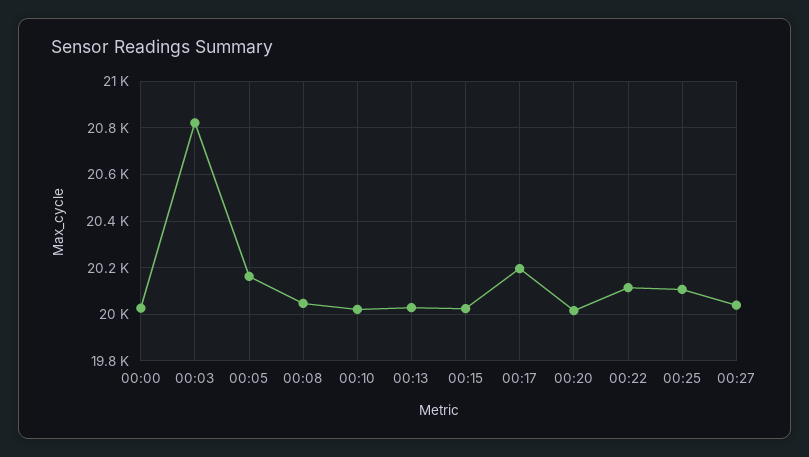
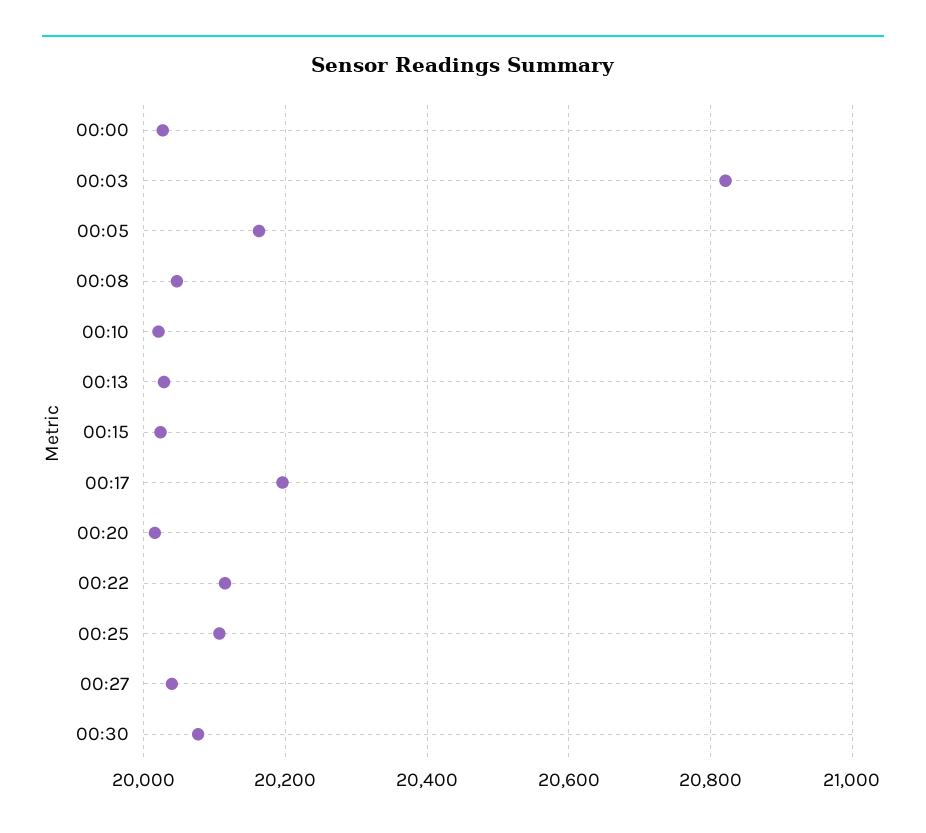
00:30: none -> 20080

